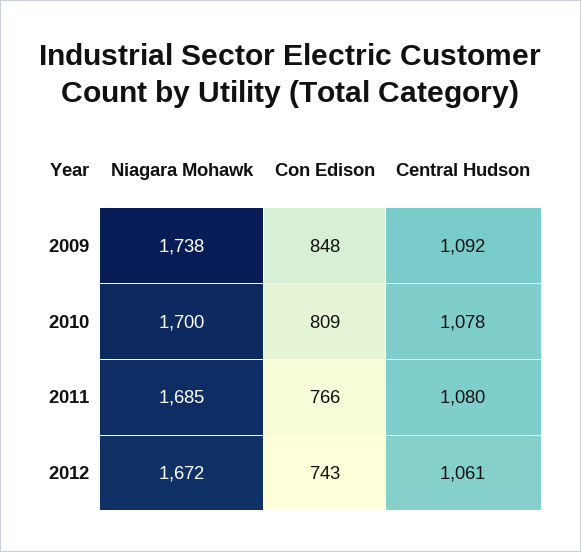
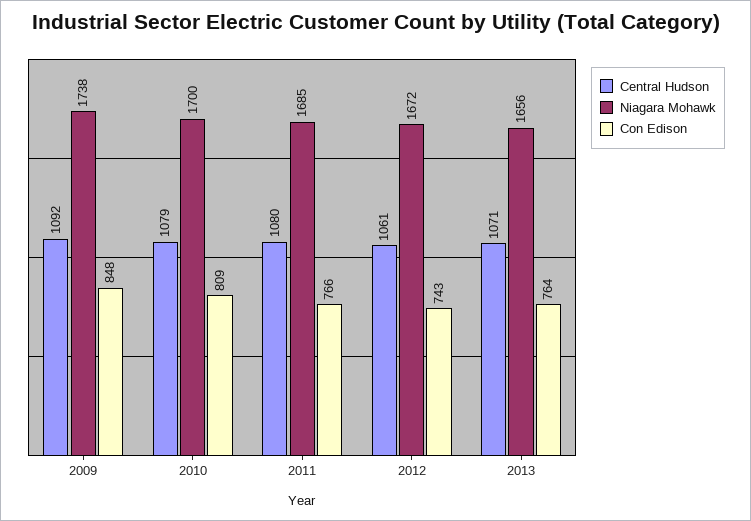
Central Hudson, 2010: 1078 -> 1079
Central Hudson, 2013: none -> 1071
Niagara Mohawk, 2013: none -> 1656
Con Edison, 2013: none -> 764

